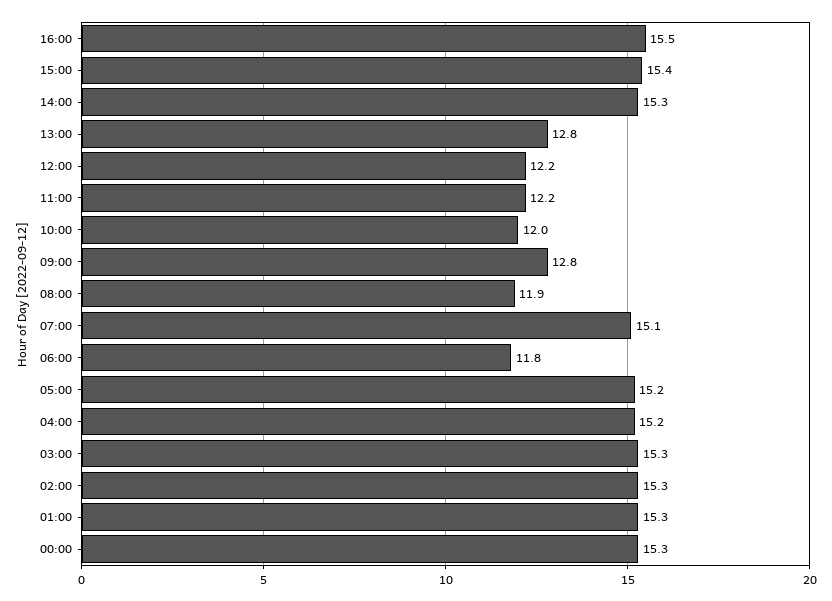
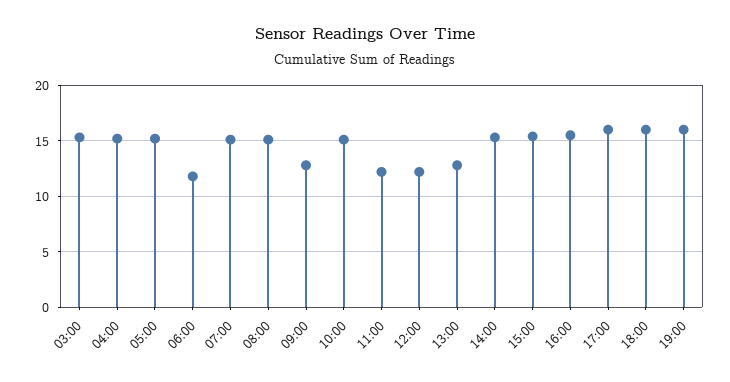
10:00: 12 -> 15
08:00: 11.9 -> 15
02:00: 15.3 -> none
01:00: 15.3 -> none
00:00: 15.3 -> none
17:00: none -> 16
18:00: none -> 16
19:00: none -> 16

